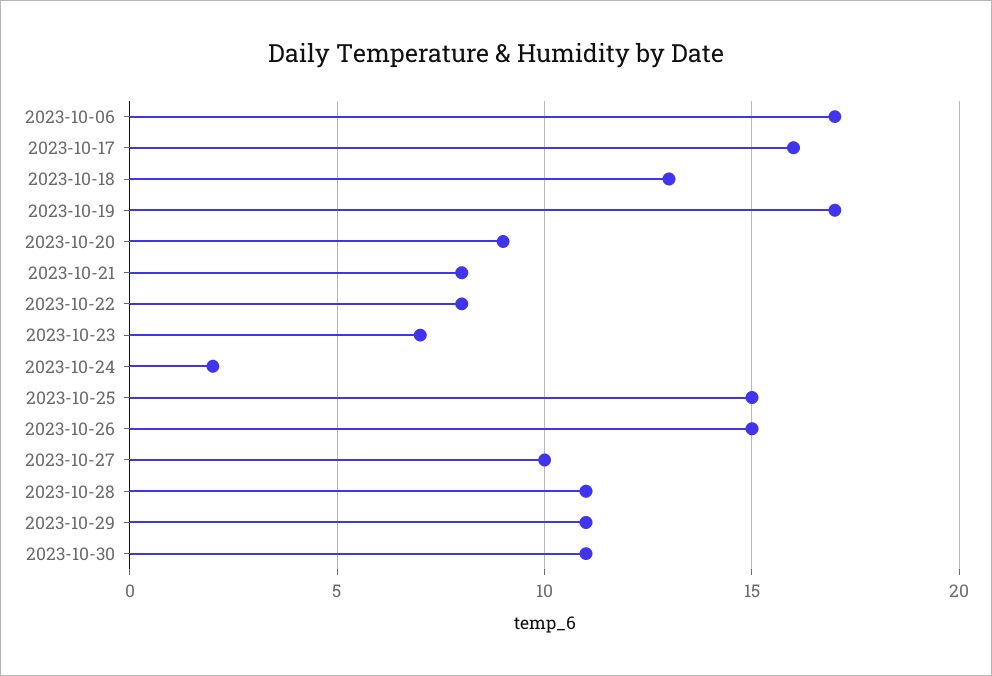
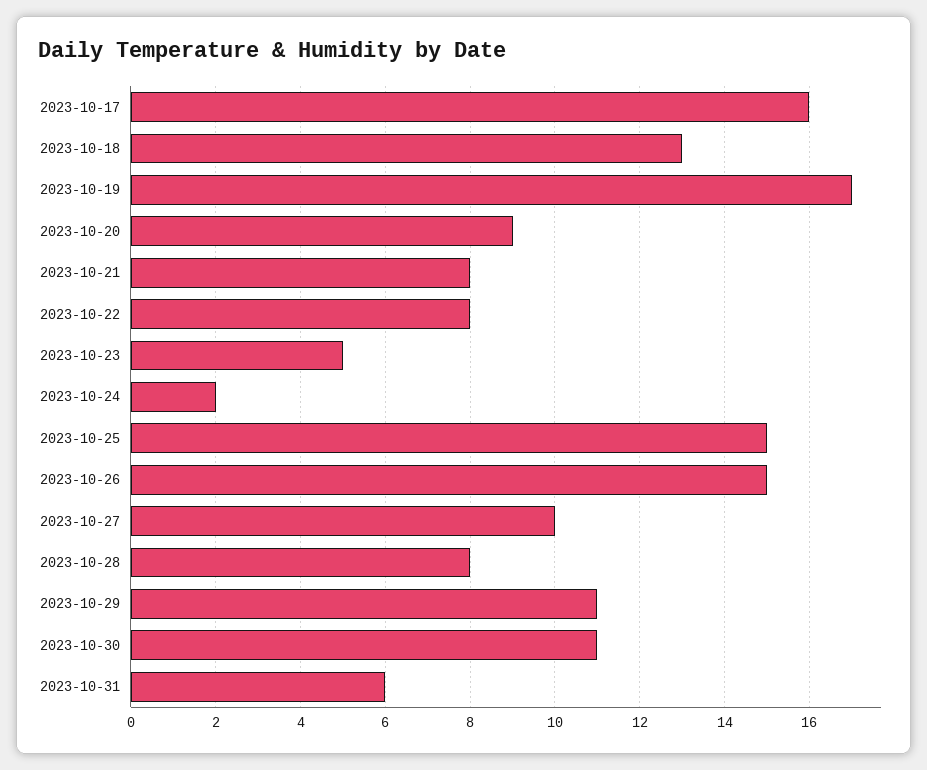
2023-10-06: 17 -> none
2023-10-23: 7 -> 5
2023-10-28: 11 -> 8
2023-10-31: none -> 6

